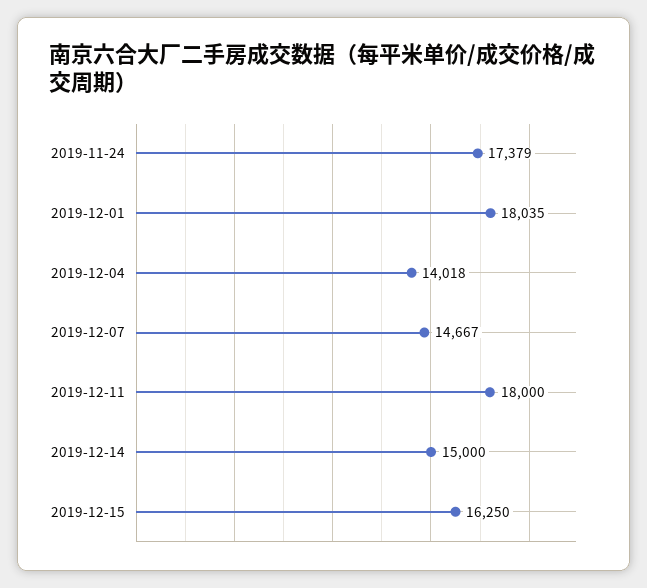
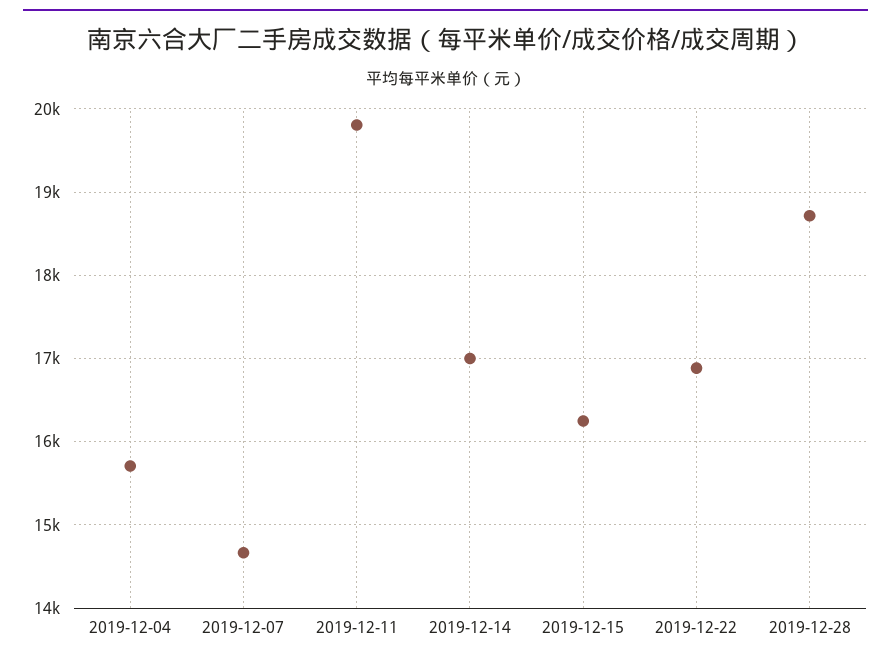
2019-11-24: 17379 -> none
2019-12-01: 18035 -> none
2019-12-04: 14018 -> 15700
2019-12-11: 18000 -> 19800
2019-12-14: 15000 -> 17000
2019-12-22: none -> 16900
2019-12-28: none -> 18700

